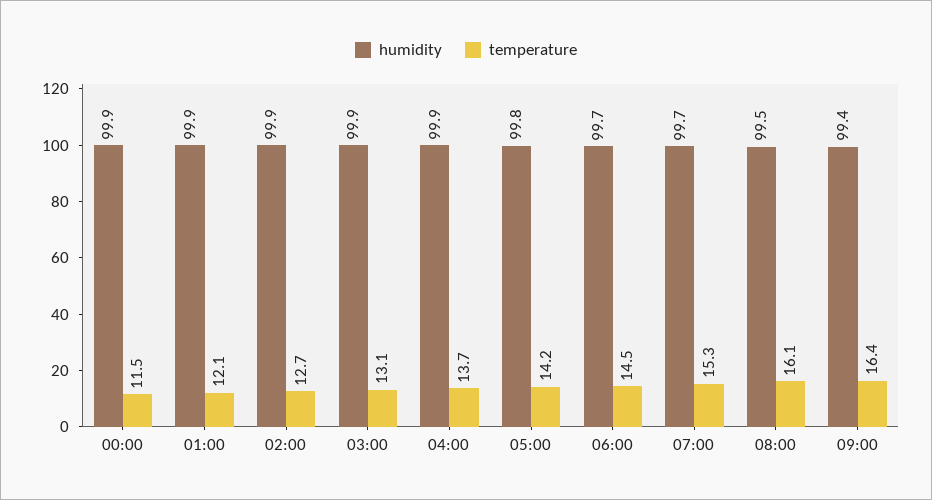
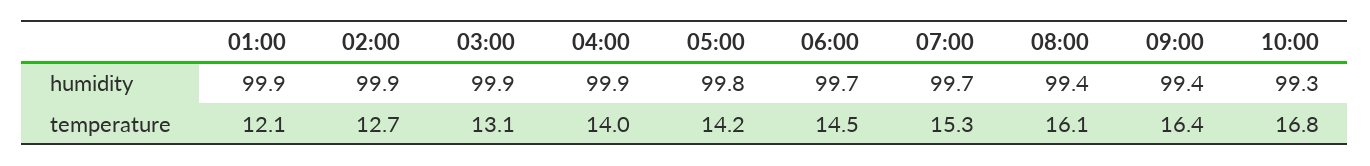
humidity, 00:00: 99.9 -> none
temperature, 00:00: 11.5 -> none
temperature, 04:00: 13.7 -> 14
humidity, 08:00: 99.5 -> 99.4
humidity, 10:00: none -> 99.3
temperature, 10:00: none -> 16.8

